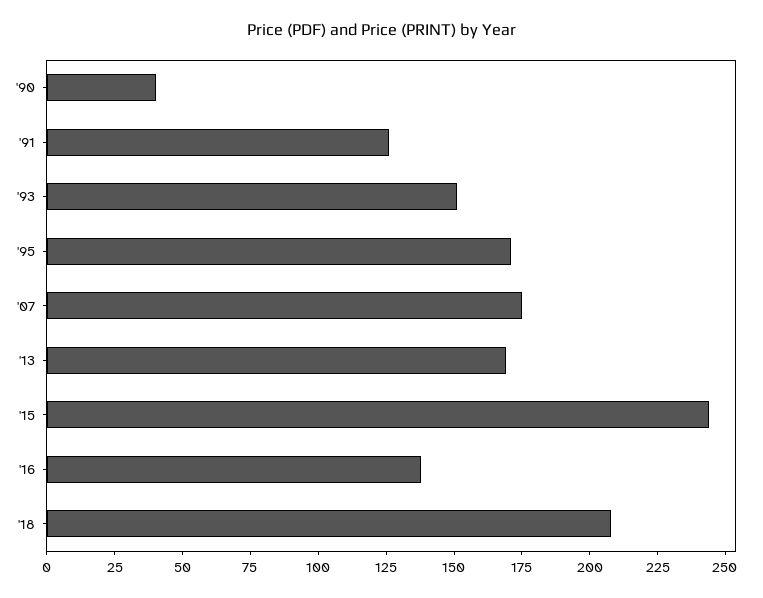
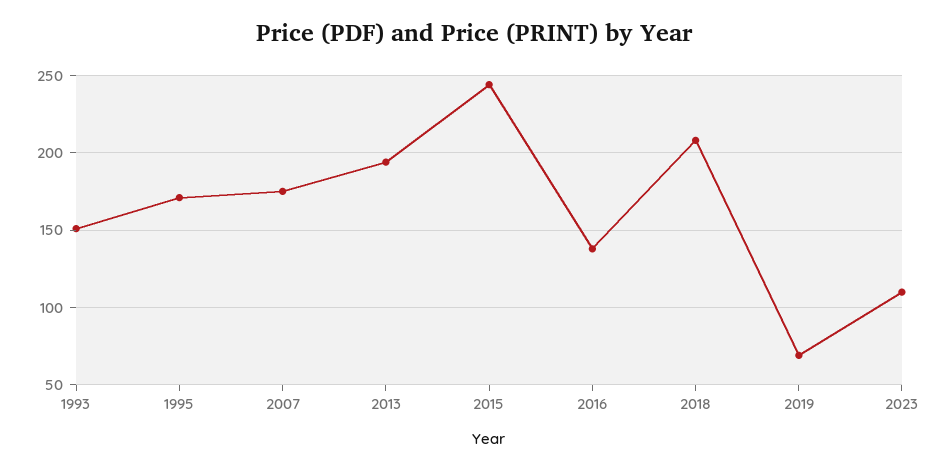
'90: 40 -> none
'91: 125 -> none
'13: 170 -> 195
2019: none -> 70
2023: none -> 110

